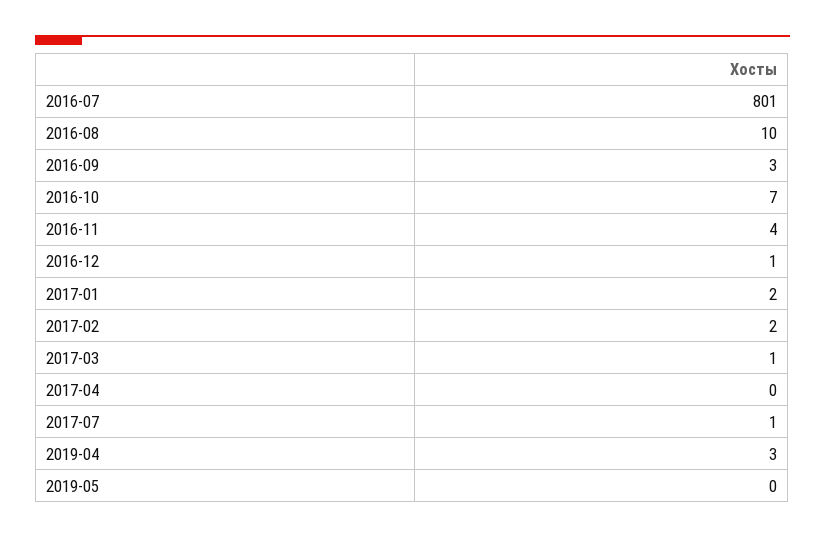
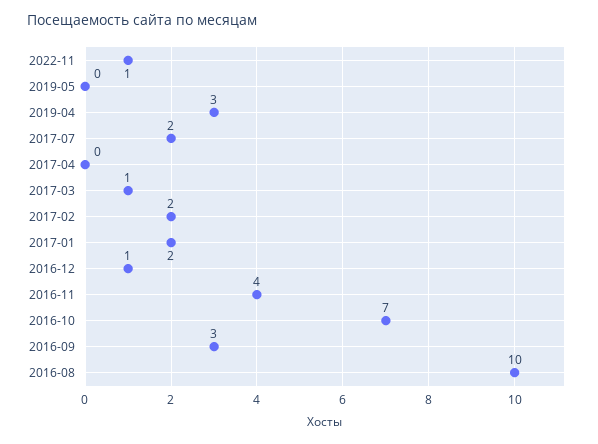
2016-07: 801 -> none
2017-07: 1 -> 2
2022-11: none -> 1

